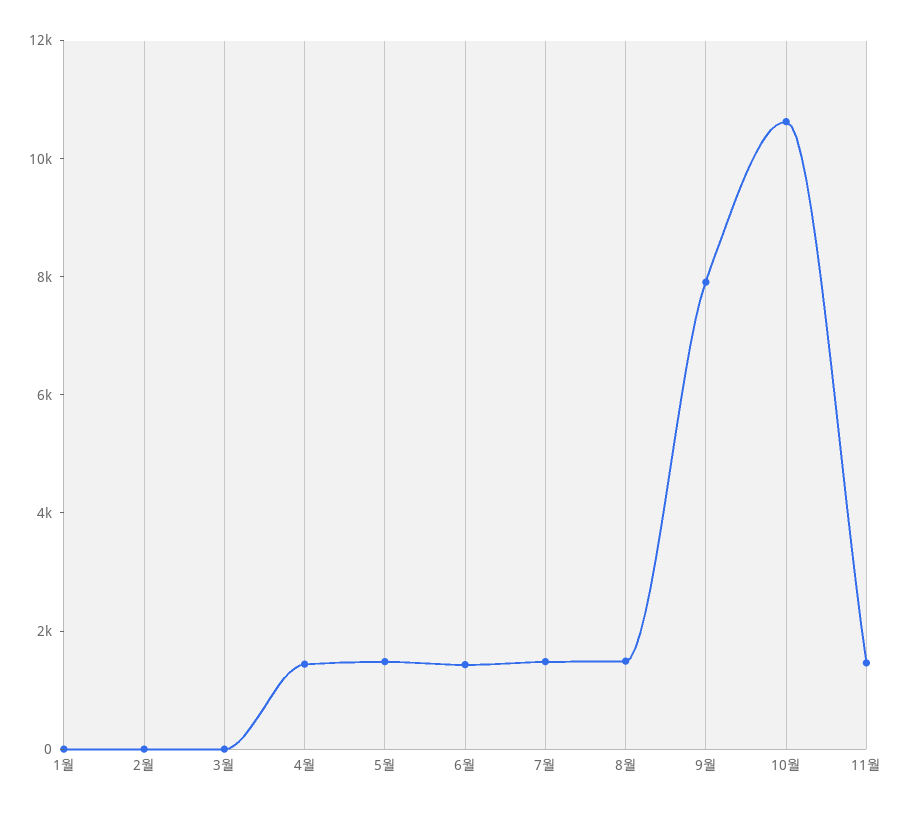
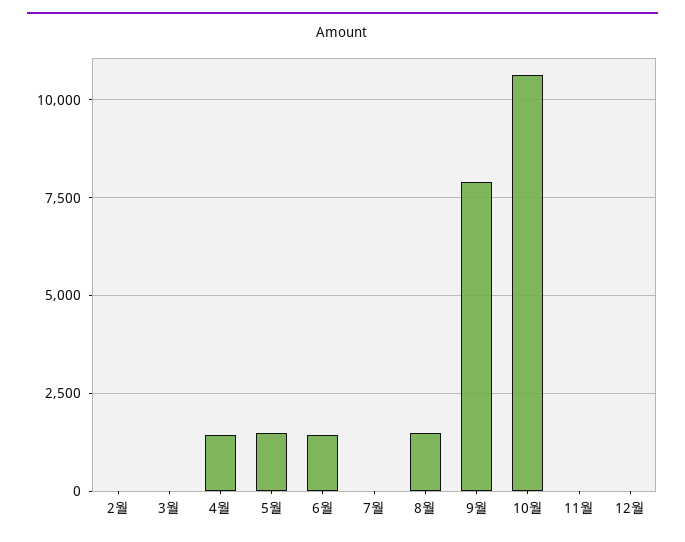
1월: 0 -> none
7월: 1500 -> 0
11월: 1500 -> 0
12월: none -> 0

